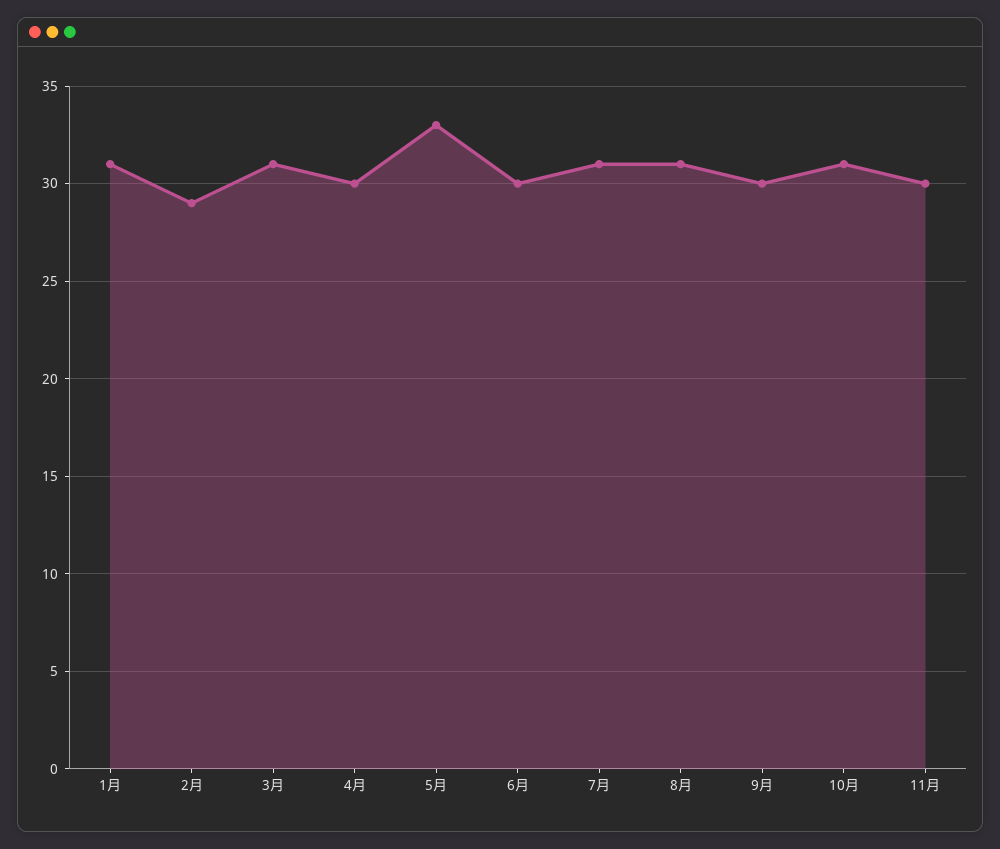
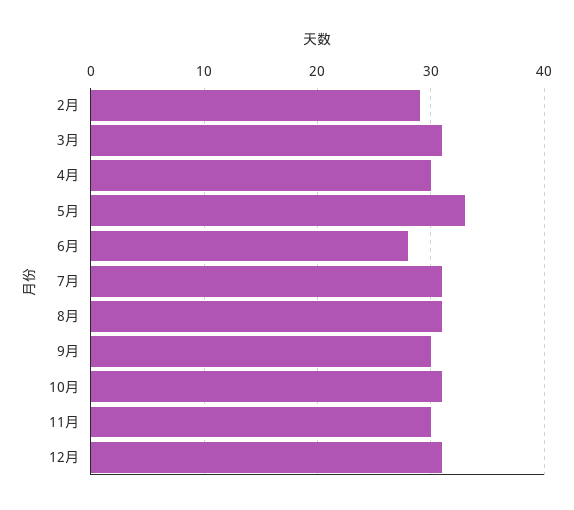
1月: 31 -> none
6月: 30 -> 28
12月: none -> 31

